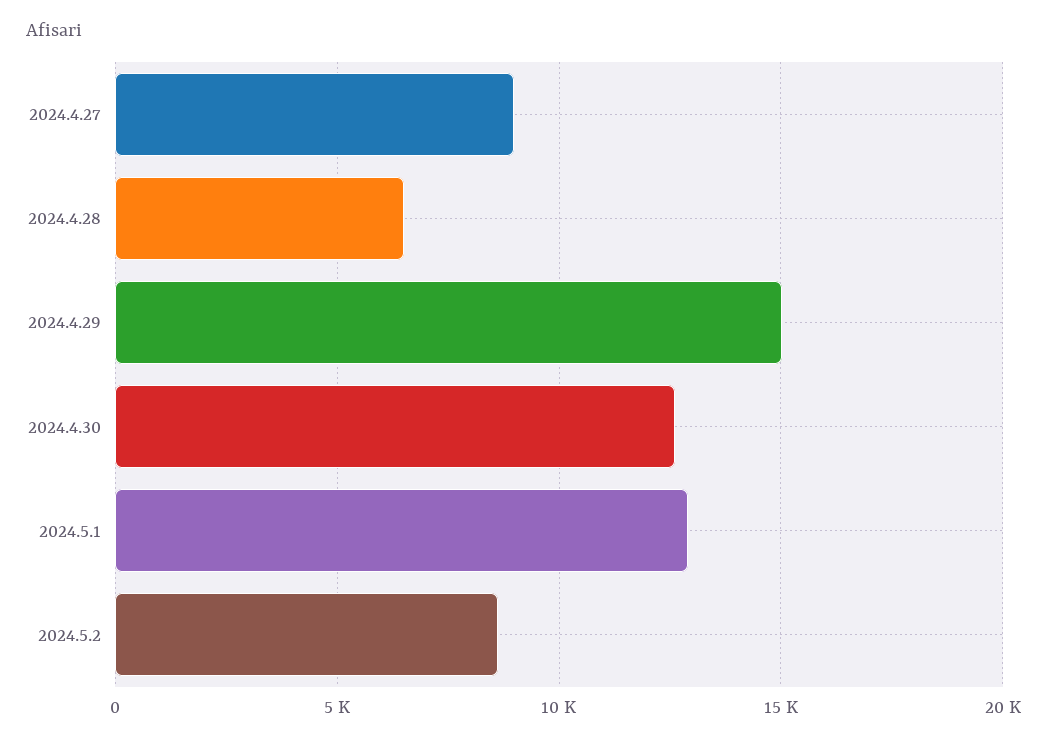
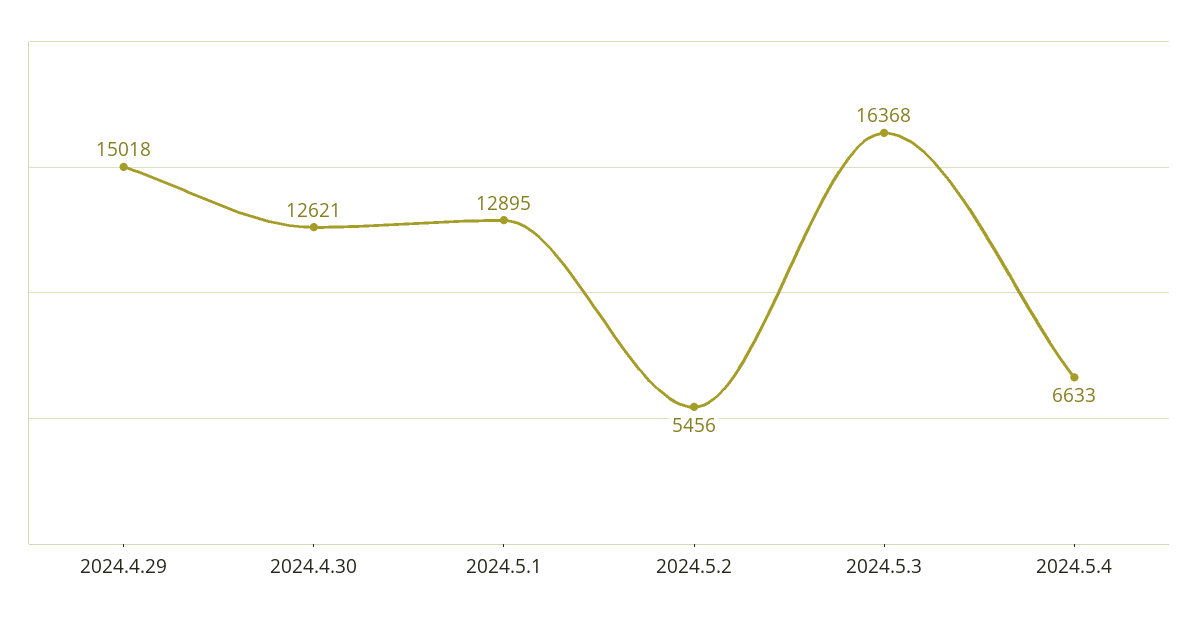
2024.4.27: 9000 -> none
2024.4.28: 6500 -> none
2024.5.2: 8500 -> 5456
2024.5.3: none -> 16368
2024.5.4: none -> 6633

